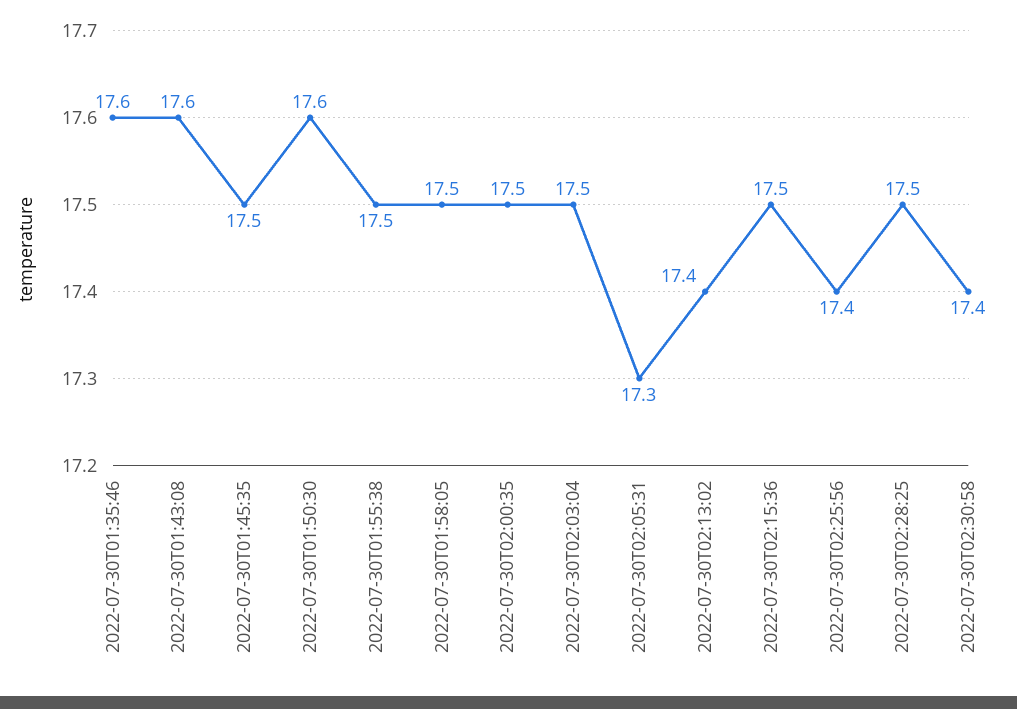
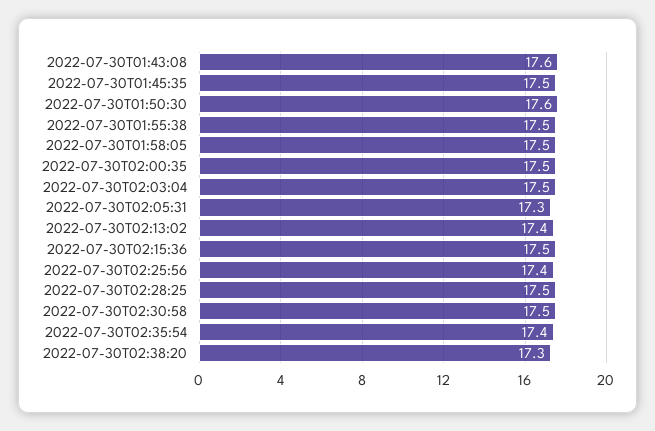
2022-07-30T01:35:46: 17.6 -> none
2022-07-30T02:30:58: 17.4 -> 17.5
2022-07-30T02:35:54: none -> 17.4
2022-07-30T02:38:20: none -> 17.3

